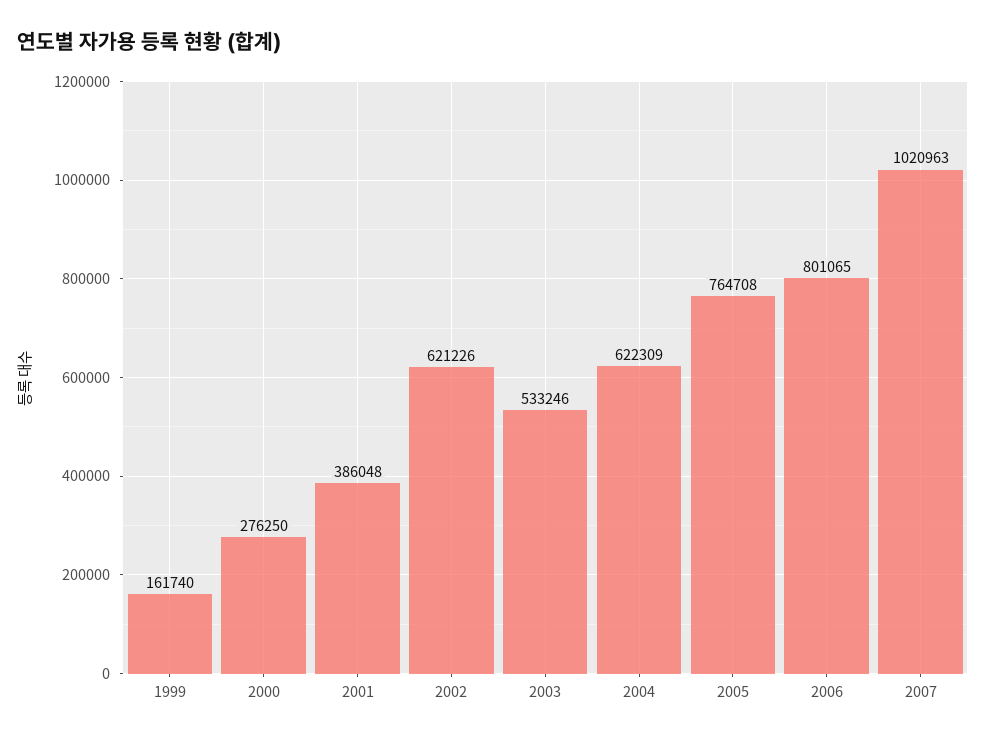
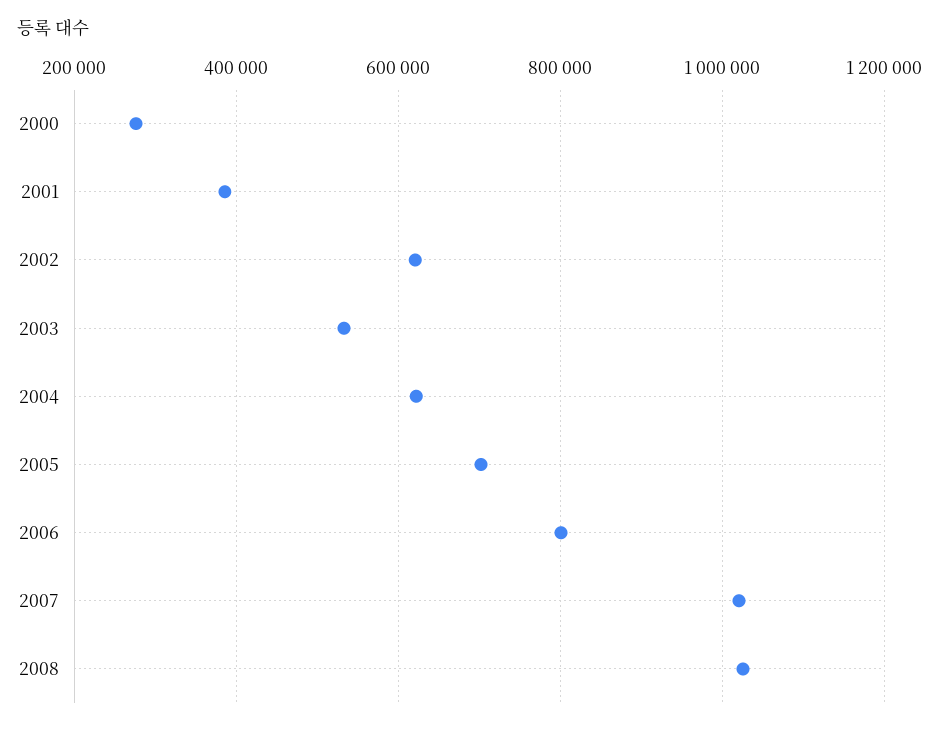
1999: 161740 -> none
2005: 764708 -> 700000
2008: none -> 1020000

